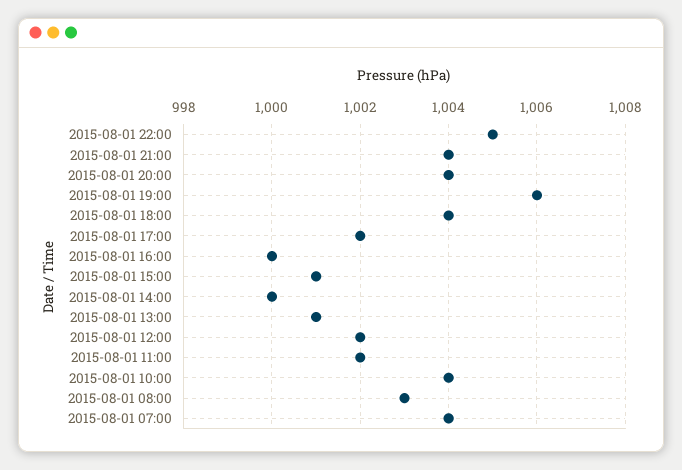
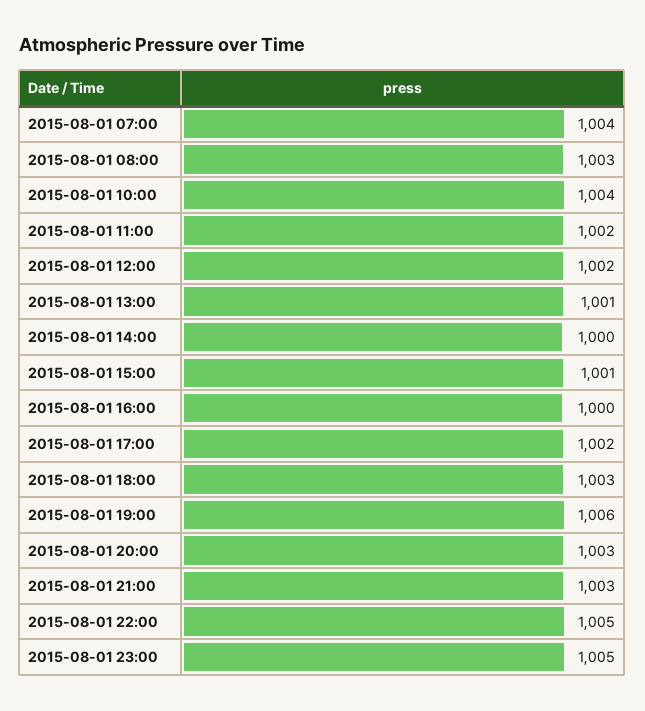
2015-08-01 21:00: 1004 -> 1003
2015-08-01 20:00: 1004 -> 1003
2015-08-01 18:00: 1004 -> 1003
2015-08-01 23:00: none -> 1005

